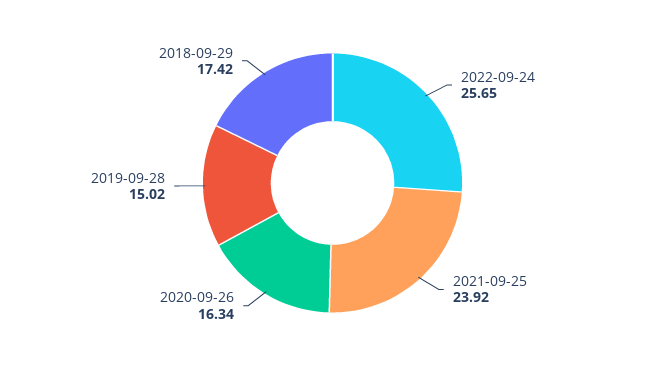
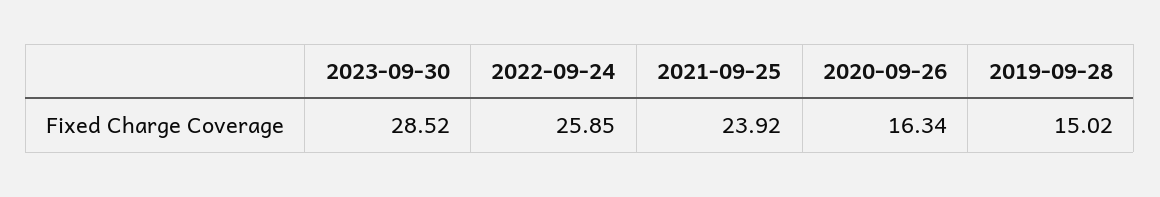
2022-09-24: 25.65 -> 25.85
2018-09-29: 17.42 -> none
2023-09-30: none -> 28.52

